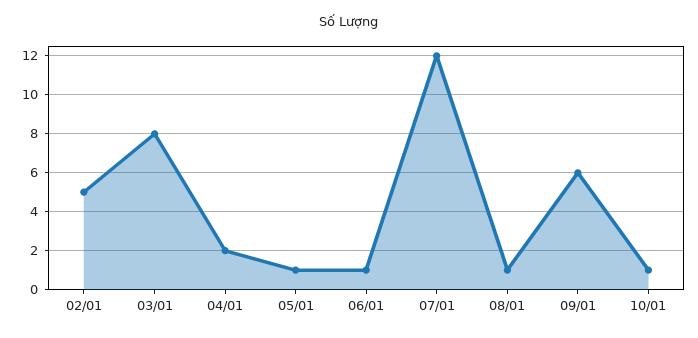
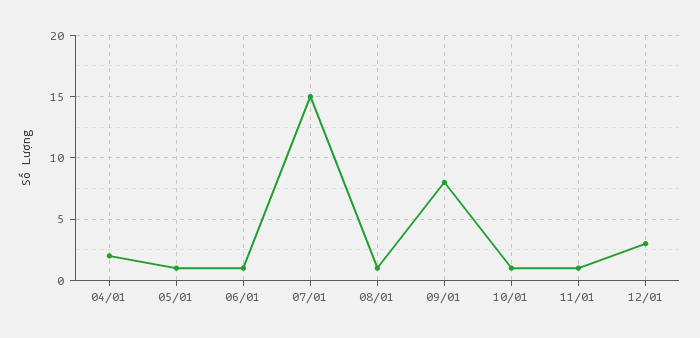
02/01: 5 -> none
03/01: 8 -> none
07/01: 12 -> 15
09/01: 6 -> 8
11/01: none -> 1
12/01: none -> 3

